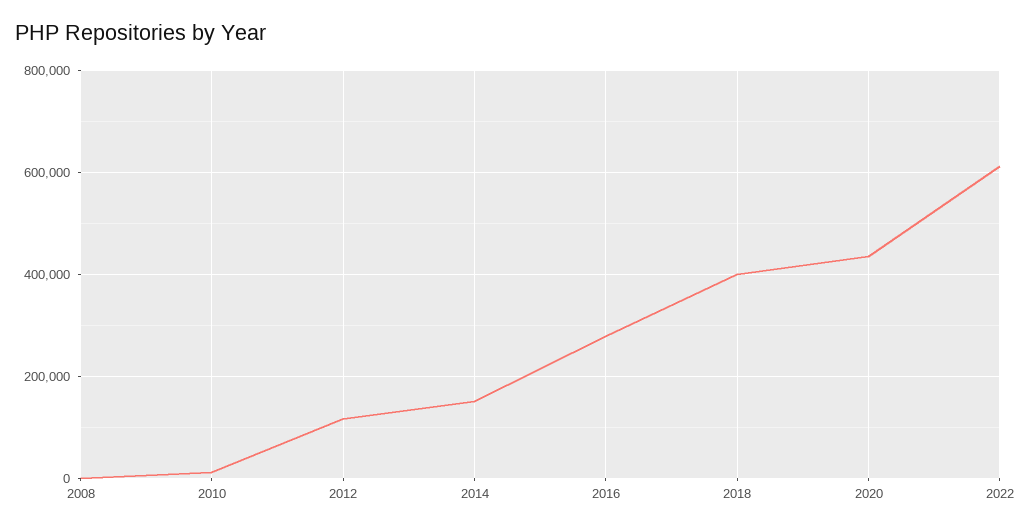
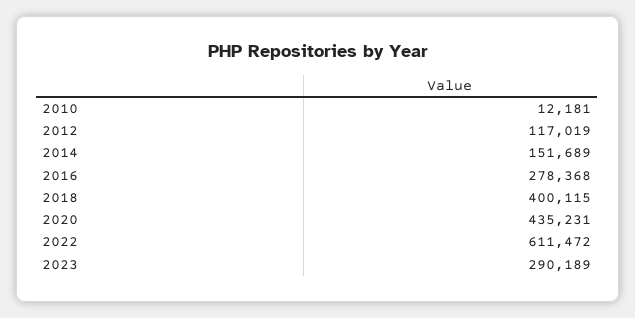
2008: 0 -> none
2023: none -> 290189

